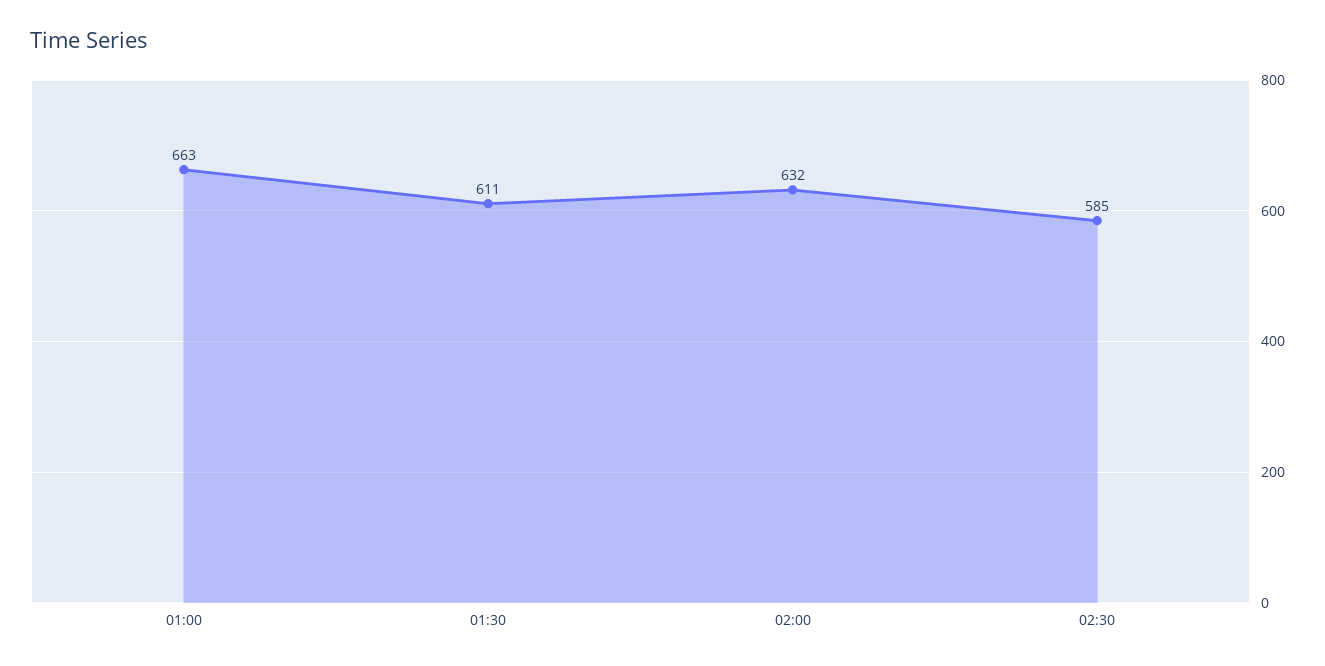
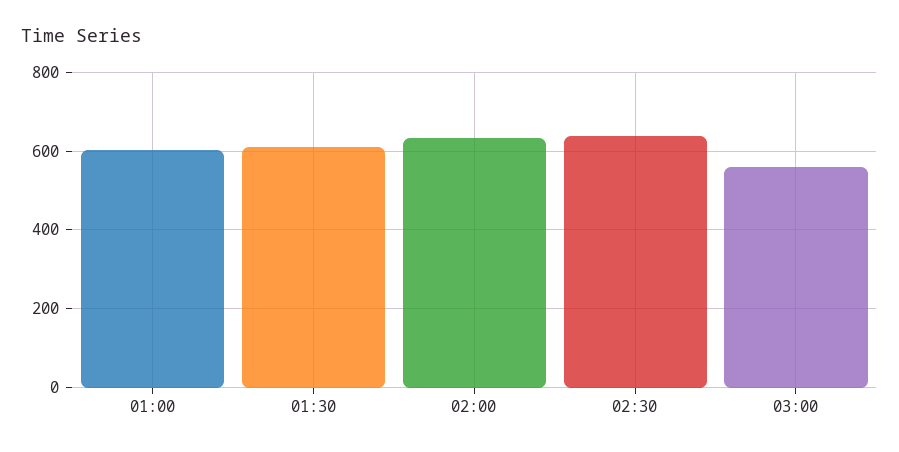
01:00: 663 -> 600
02:30: 585 -> 640
03:00: none -> 560

